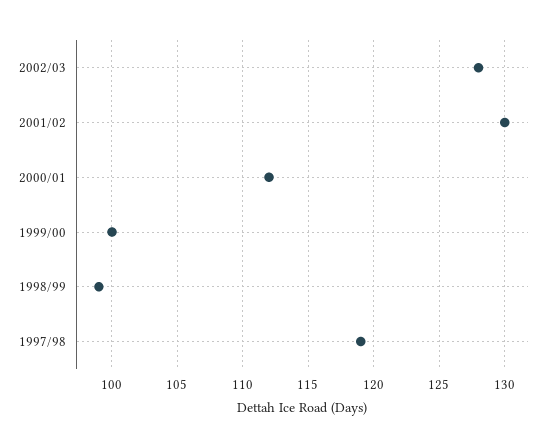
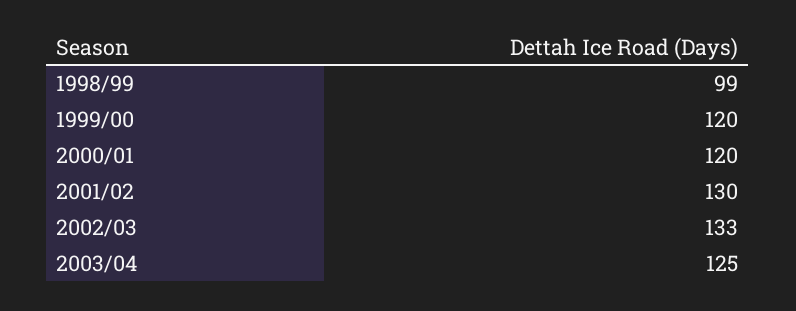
2002/03: 128 -> 133
2000/01: 112 -> 120
1999/00: 100 -> 120
1997/98: 119 -> none
2003/04: none -> 125

